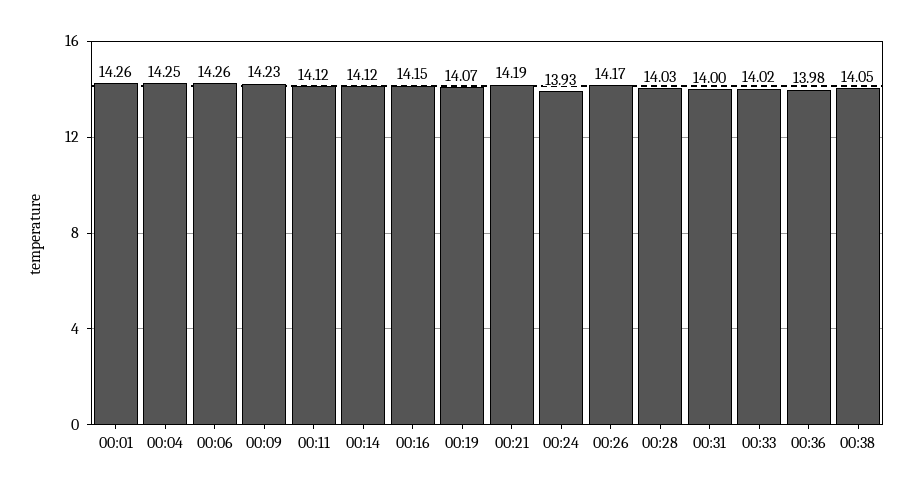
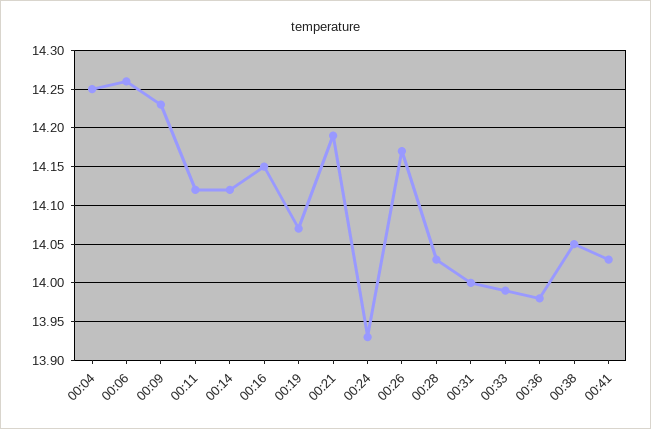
00:01: 14.26 -> none
00:33: 14.02 -> 13.99
00:41: none -> 14.03

